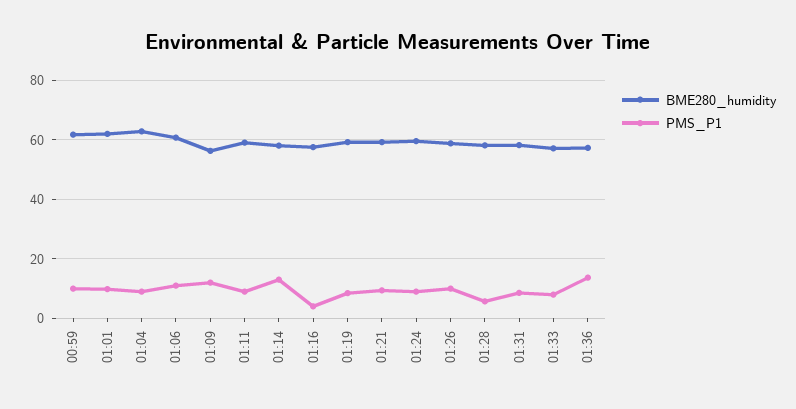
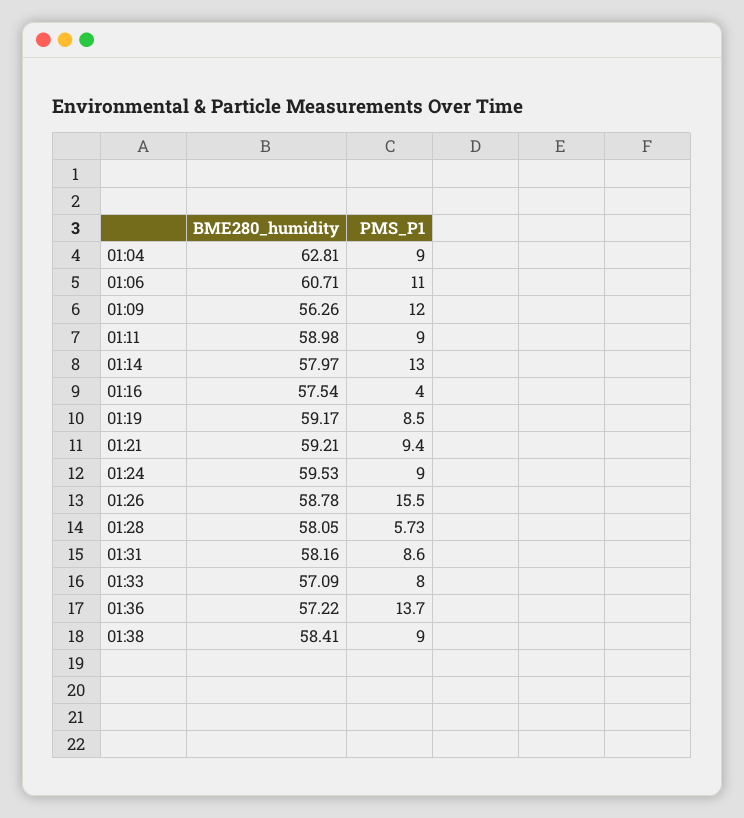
BME280_humidity, 00:59: 62.5 -> none
PMS_P1, 00:59: 10 -> none
BME280_humidity, 01:01: 62.5 -> none
PMS_P1, 01:01: 10 -> none
PMS_P1, 01:26: 10 -> 15.5
BME280_humidity, 01:38: none -> 58.41
PMS_P1, 01:38: none -> 9

